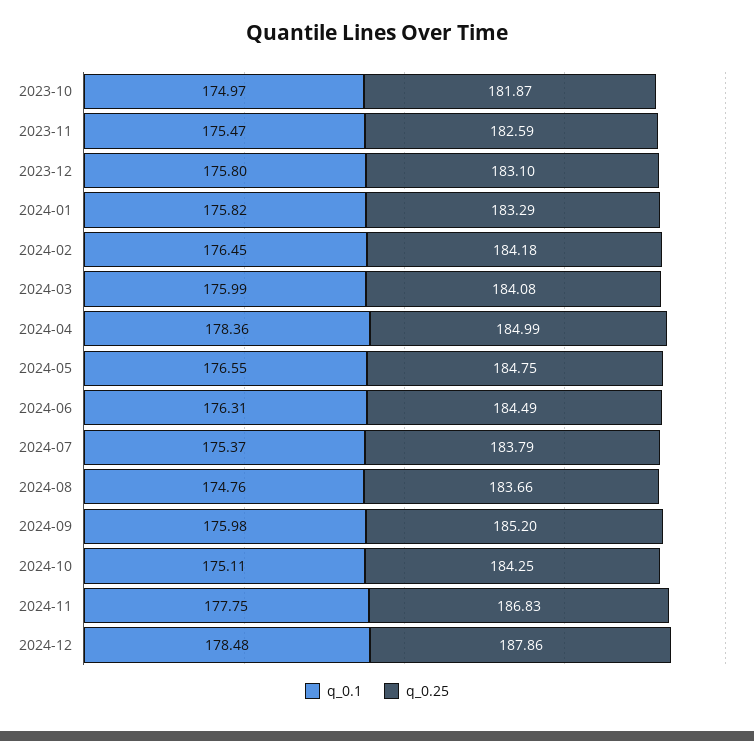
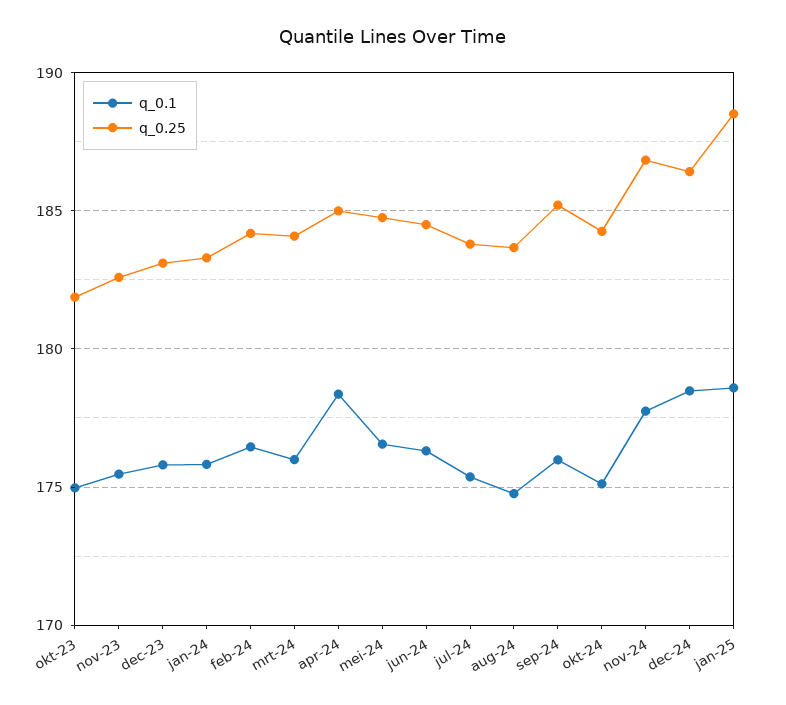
q_0.25, 2024-12: 187.86 -> 186.5
q_0.1, jan-25: none -> 178.5
q_0.25, jan-25: none -> 188.5

